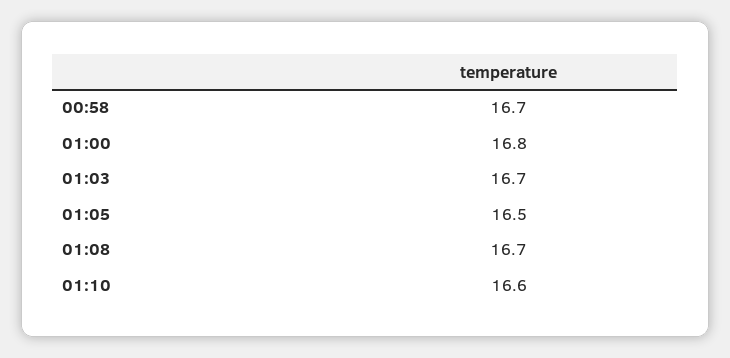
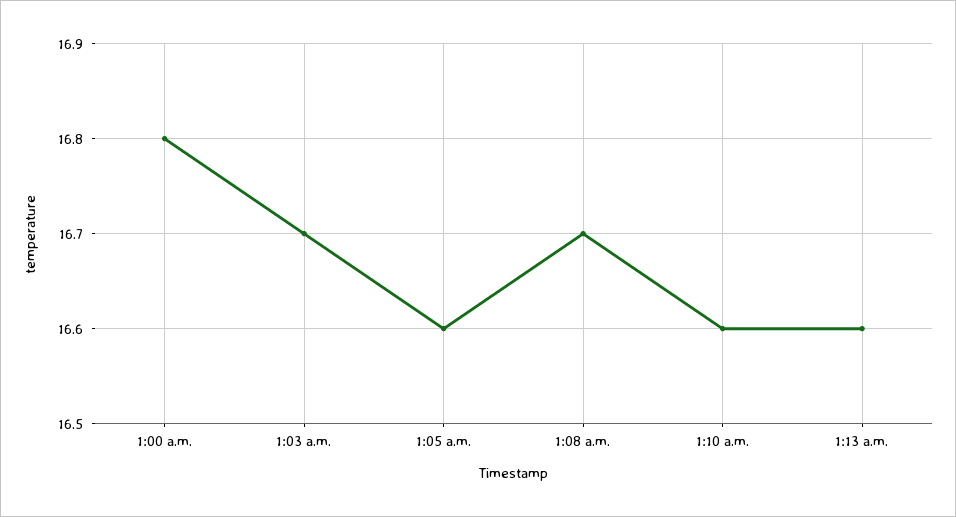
00:58: 16.7 -> none
01:05: 16.5 -> 16.6
1:13 a.m.: none -> 16.6

